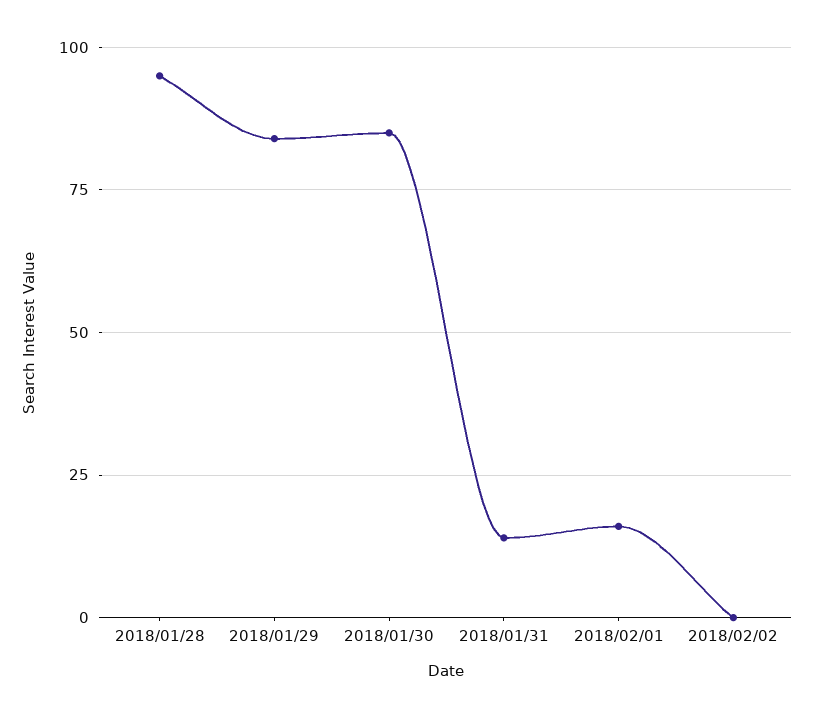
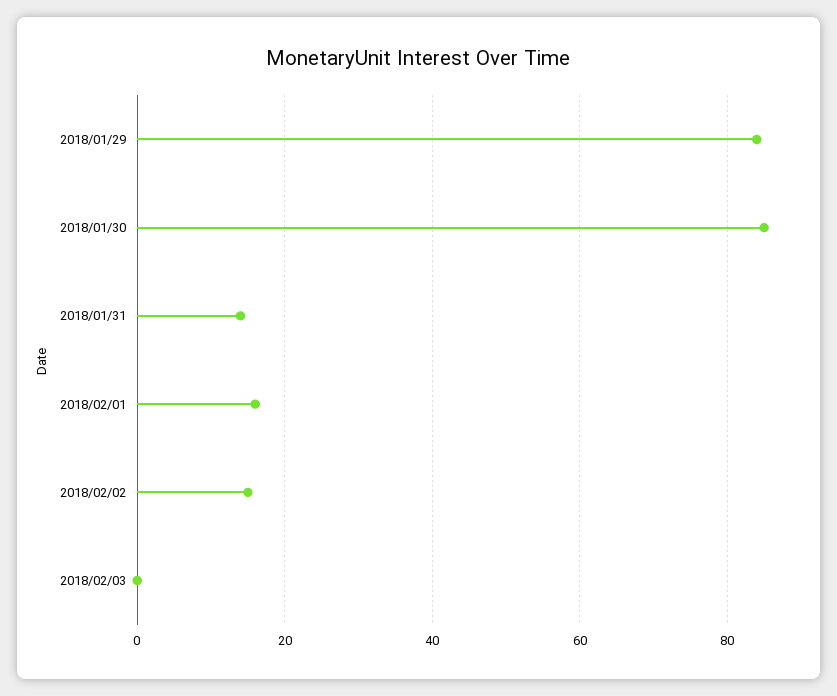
2018/01/28: 95 -> none
2018/02/02: 0 -> 15
2018/02/03: none -> 0

